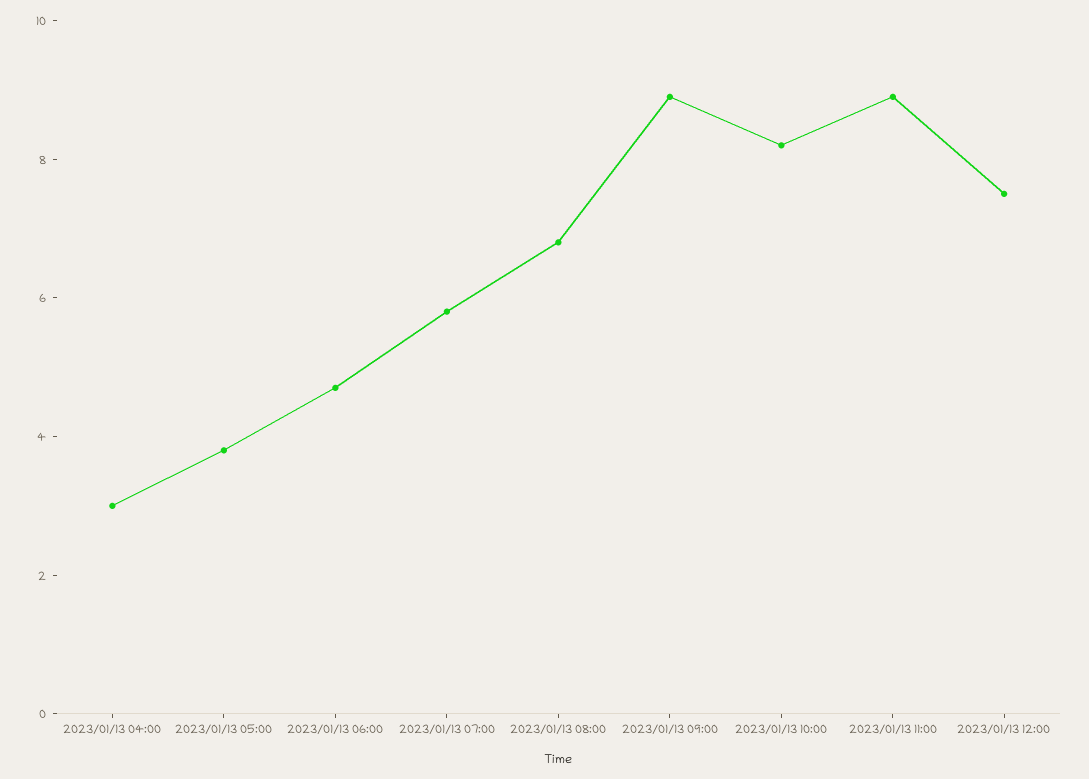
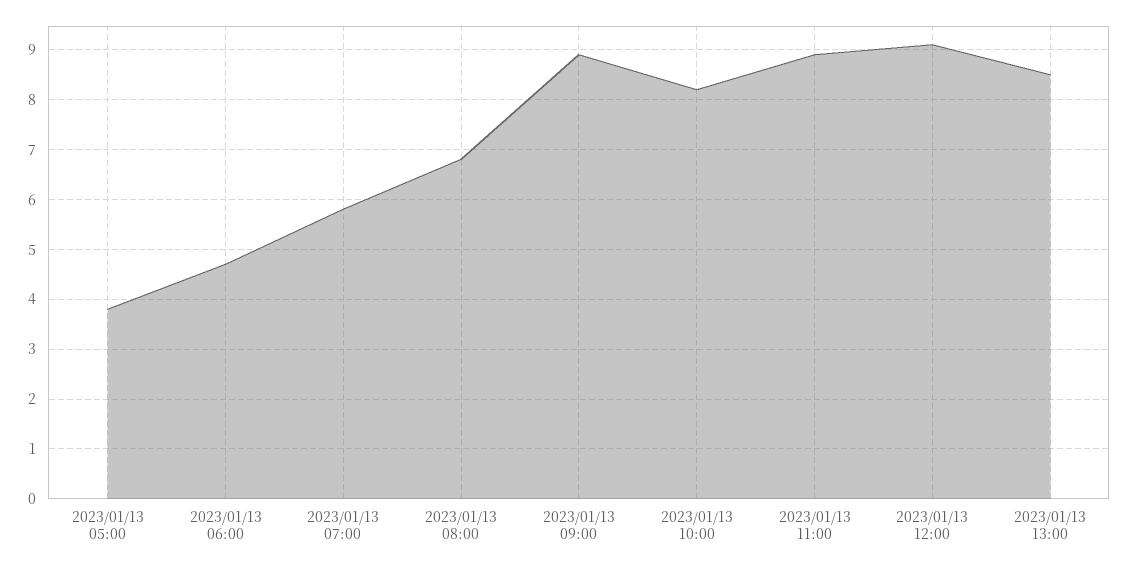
2023/01/13 04:00: 3 -> none
2023/01/13 12:00: 7.5 -> 9
2023/01/13 13:00: none -> 8.5

